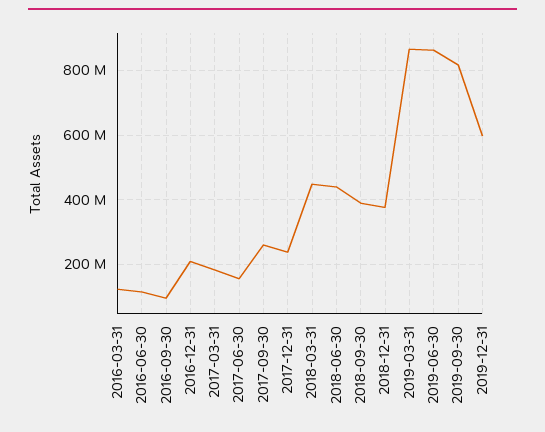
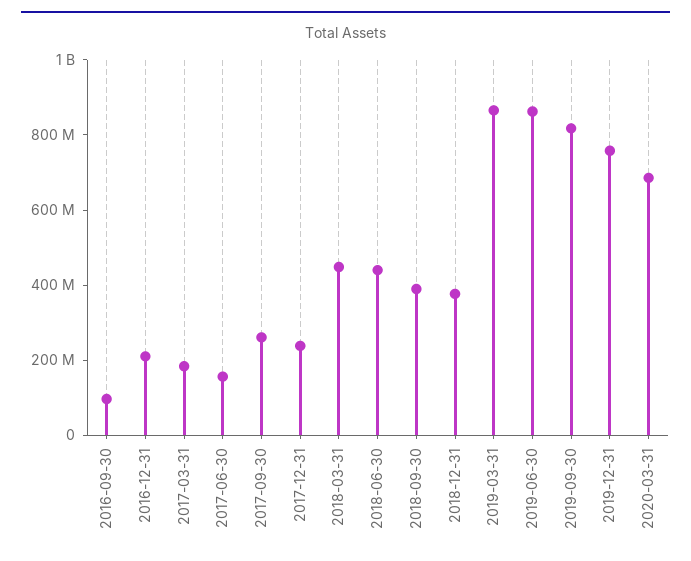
2016-03-31: 120000000 -> none
2016-06-30: 120000000 -> none
2019-12-31: 600000000 -> 750000000
2020-03-31: none -> 700000000

